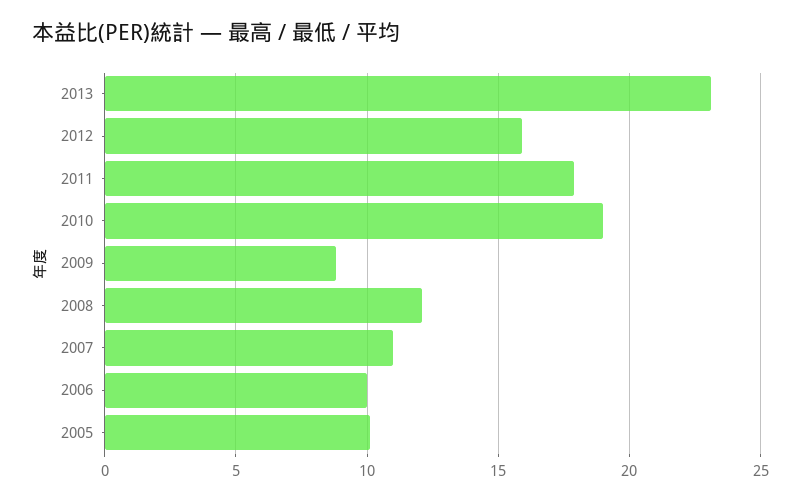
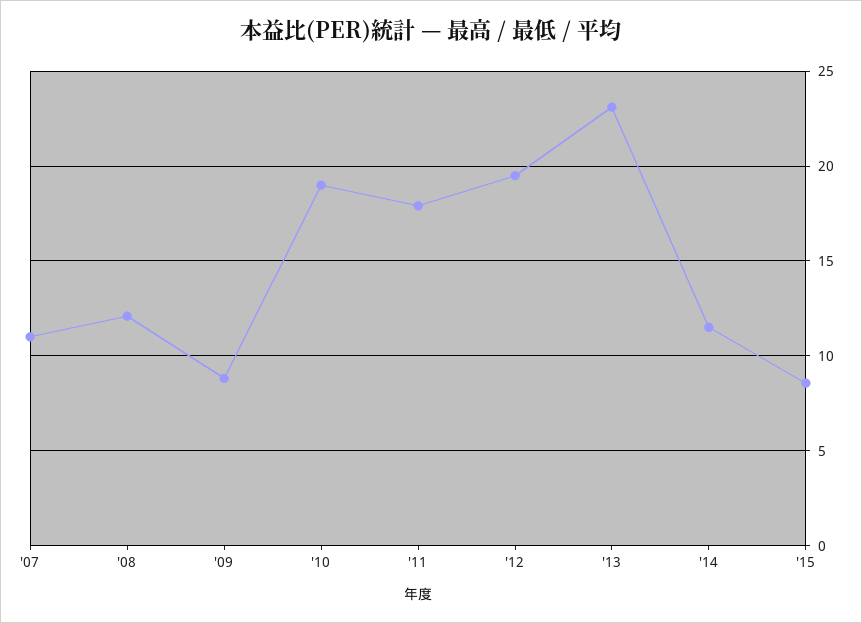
2012: 16 -> 19.5
2006: 10 -> none
2005: 10 -> none
'14: none -> 11.5
'15: none -> 8.5

